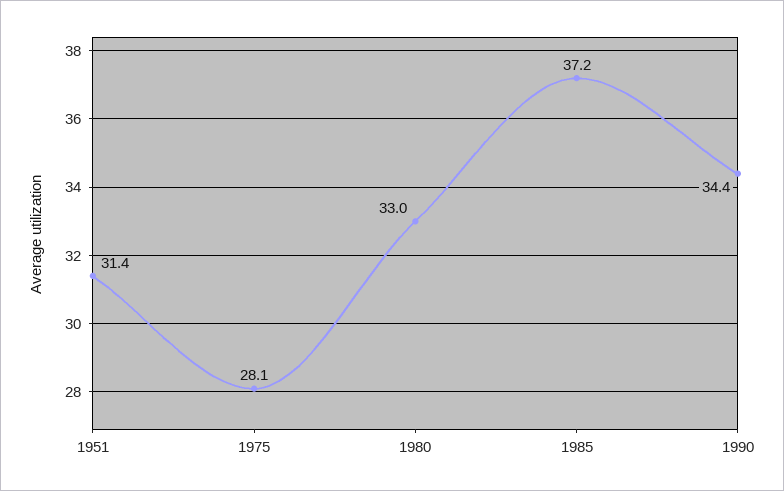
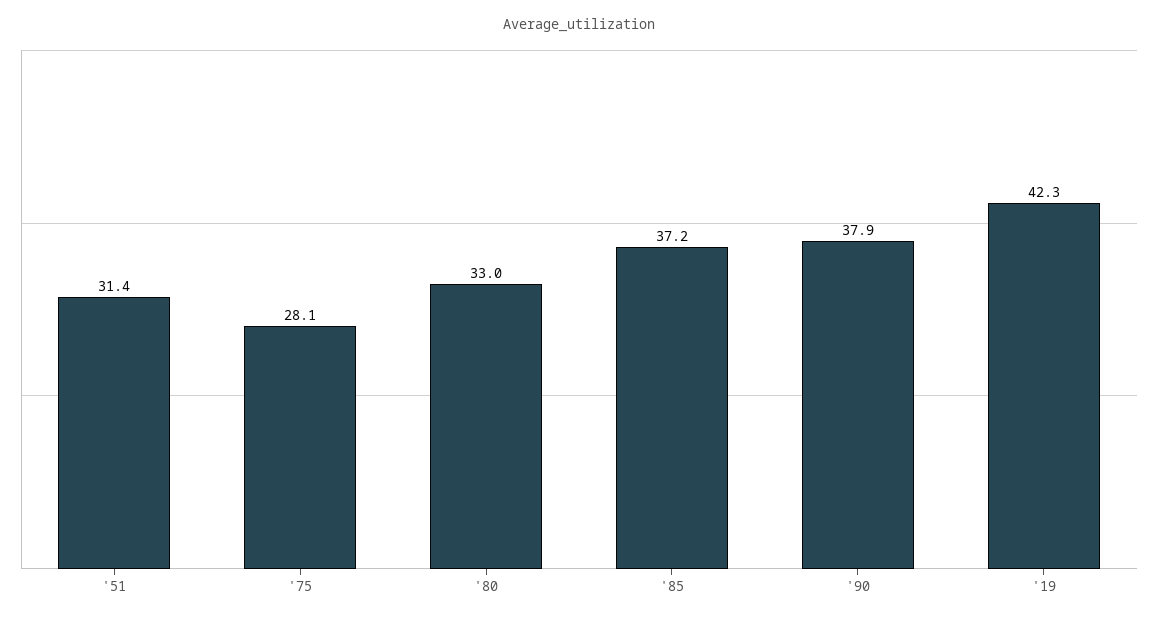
1990: 34.4 -> 37.9
'19: none -> 42.3

